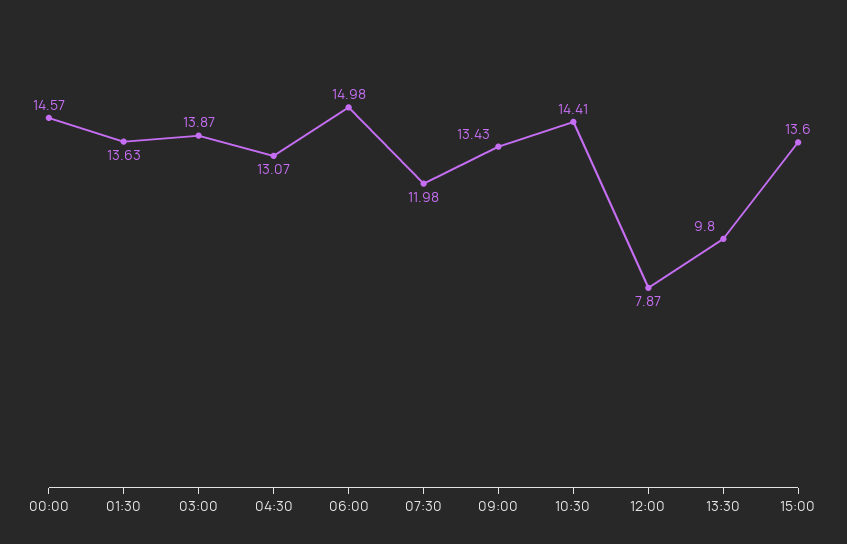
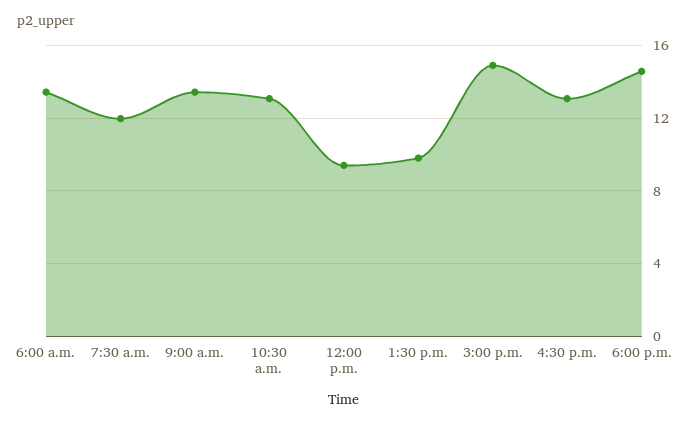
00:00: 14.57 -> none
01:30: 13.63 -> none
03:00: 13.87 -> none
04:30: 13.07 -> none
06:00: 14.98 -> 13.5
10:30: 14.41 -> 13
12:00: 7.87 -> 9.5
15:00: 13.6 -> 15
4:30 p.m.: none -> 13
6:00 p.m.: none -> 14.5

